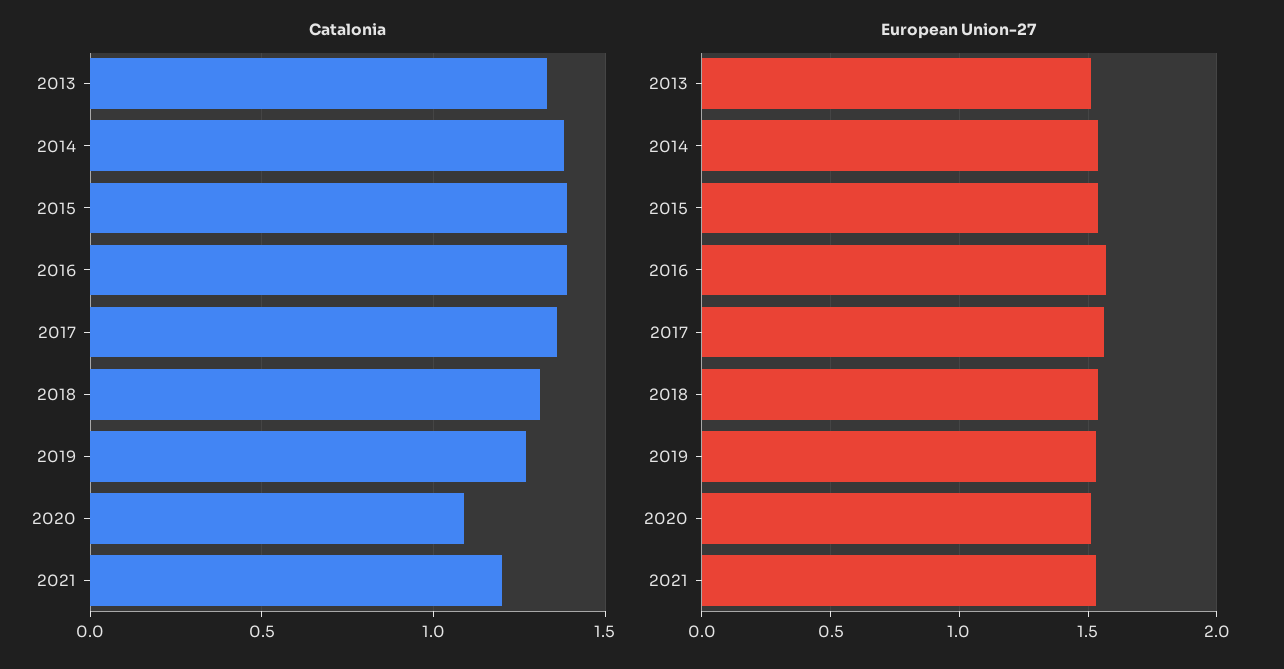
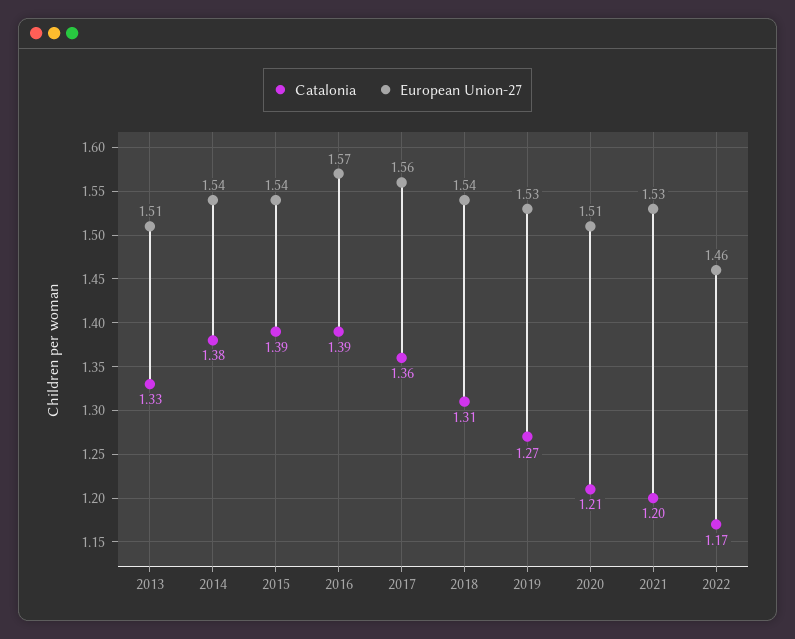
Catalonia, 2020: 1.1 -> 1.21
Catalonia, 2022: none -> 1.17
European Union-27, 2022: none -> 1.46

